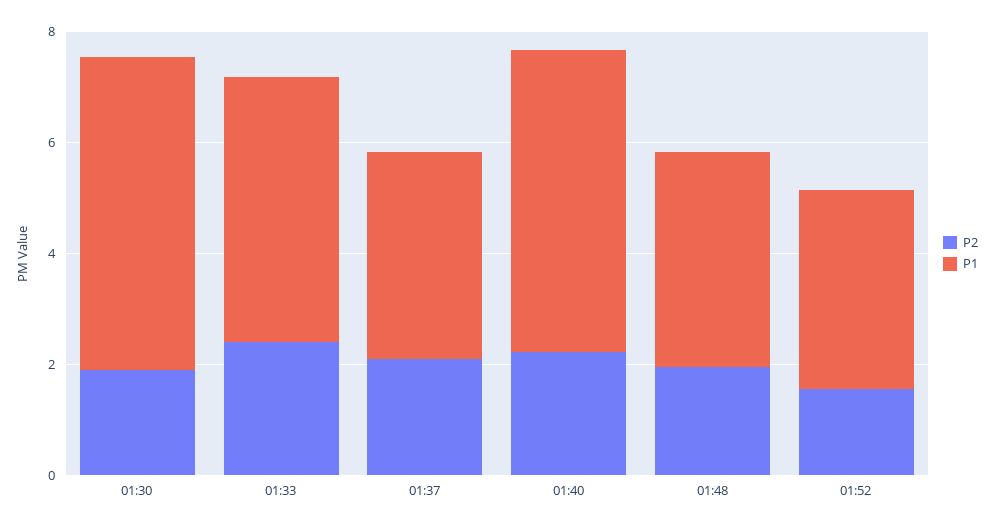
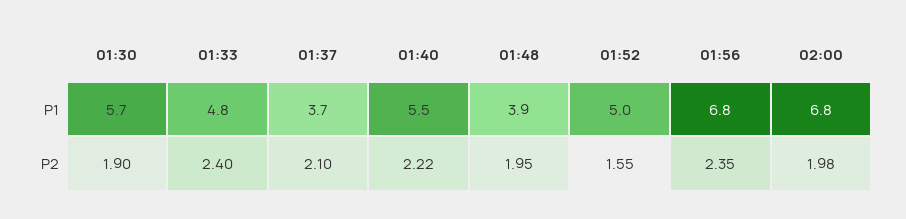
P1, 01:52: 3.5 -> 5
P1, 01:56: none -> 6.8
P1, 02:00: none -> 6.8
P2, 01:56: none -> 2.35
P2, 02:00: none -> 1.98

